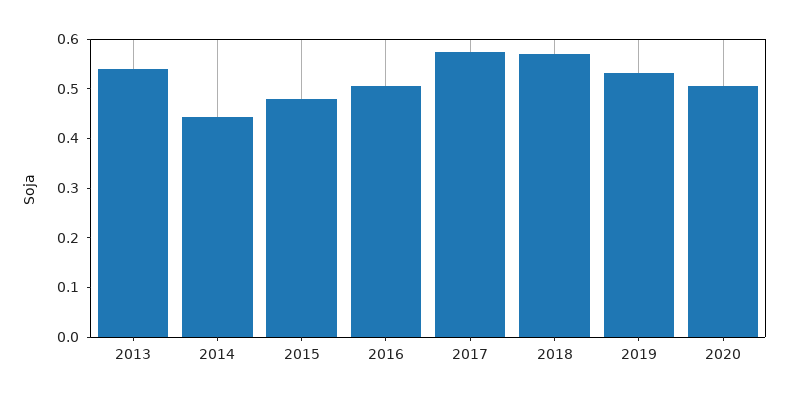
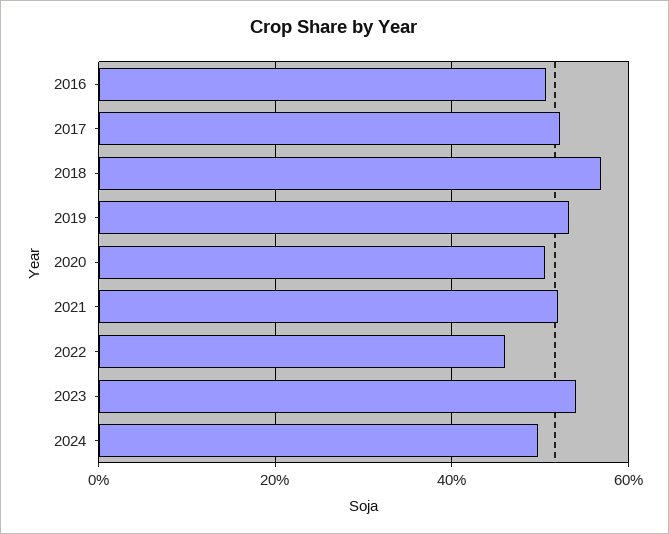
2013: 0.54 -> none
2014: 0.44 -> none
2015: 0.48 -> none
2017: 0.58 -> 0.52
2021: none -> 0.52
2022: none -> 0.46
2023: none -> 0.54
2024: none -> 0.5

